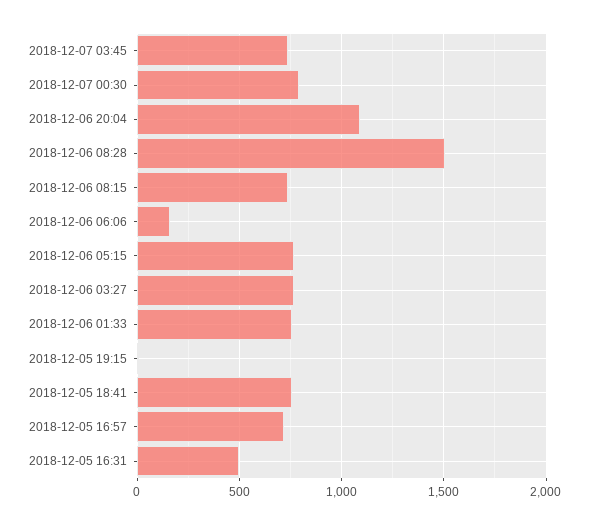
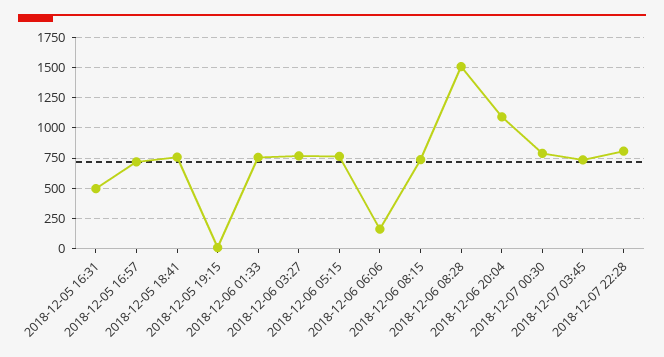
2018-12-07 22:28: none -> 800

